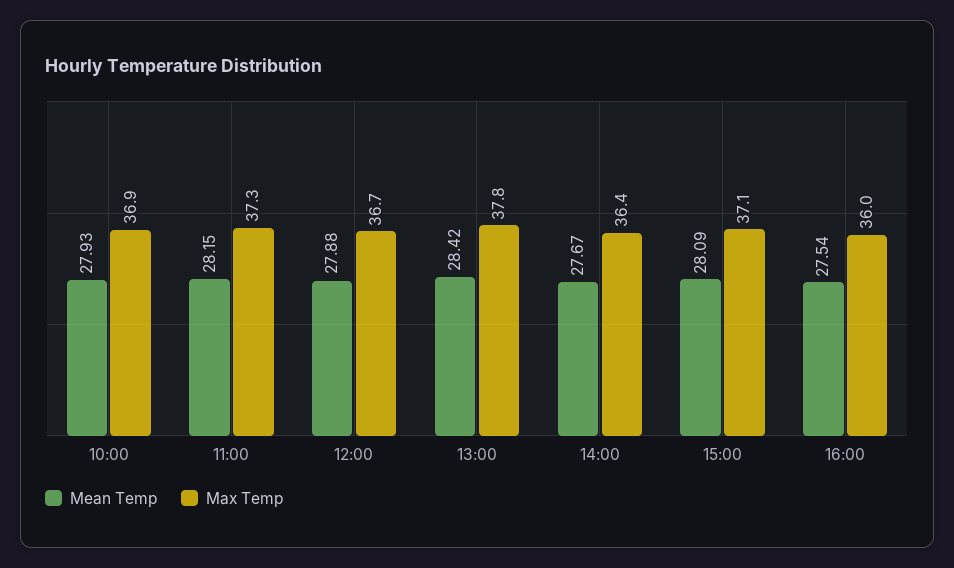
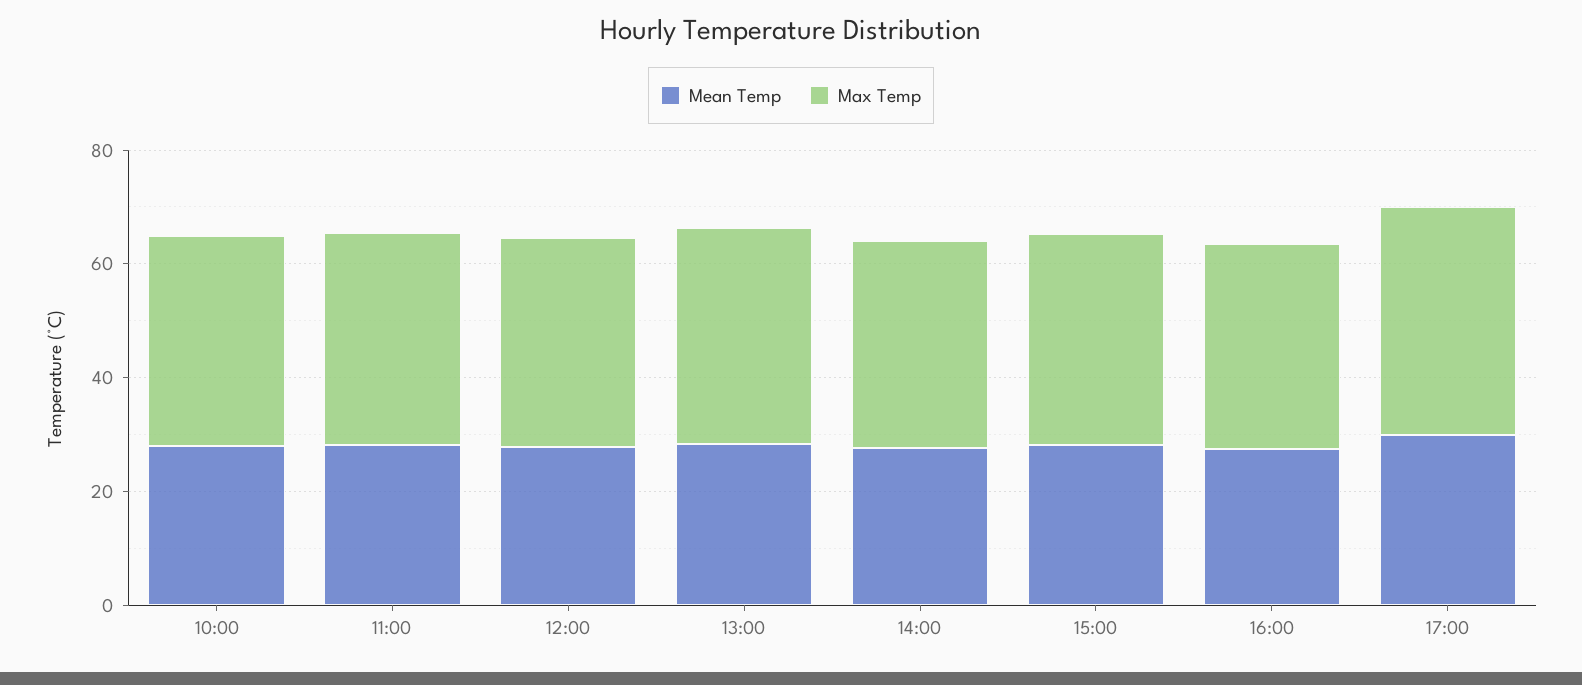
Mean Temp, 17:00: none -> 30
Max Temp, 17:00: none -> 40

